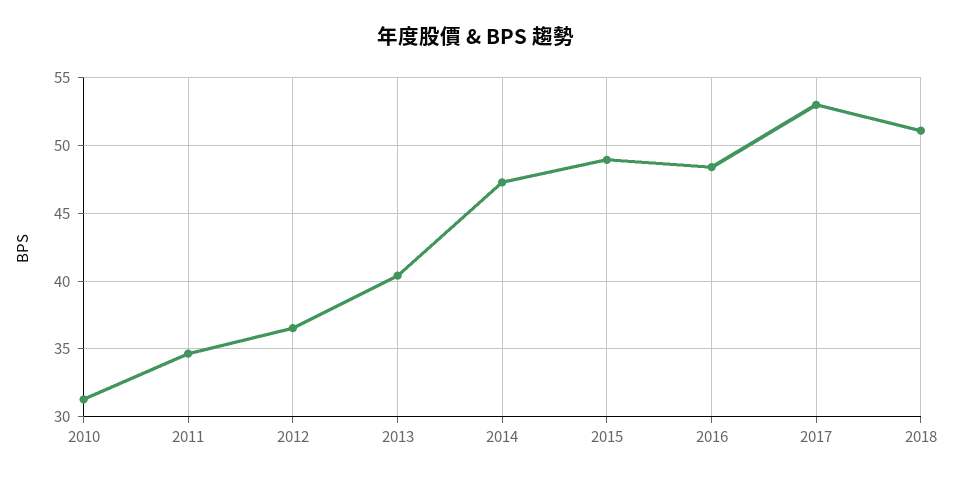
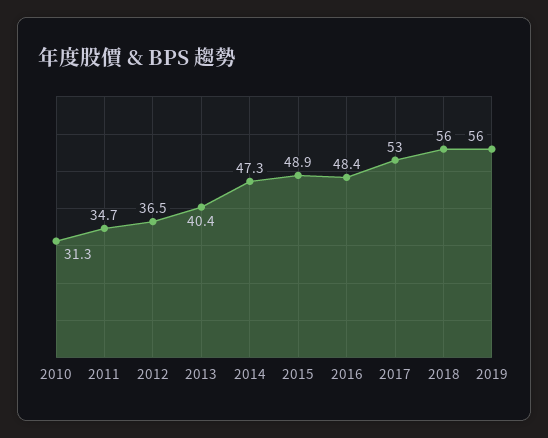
2018: 51 -> 56
2019: none -> 56

